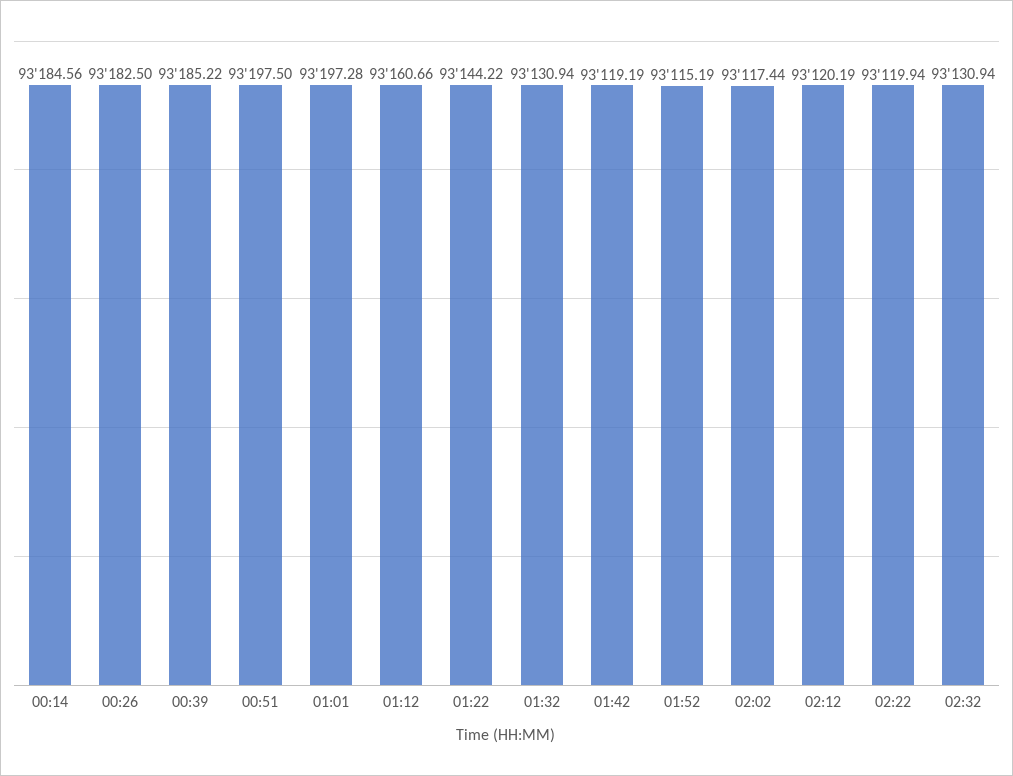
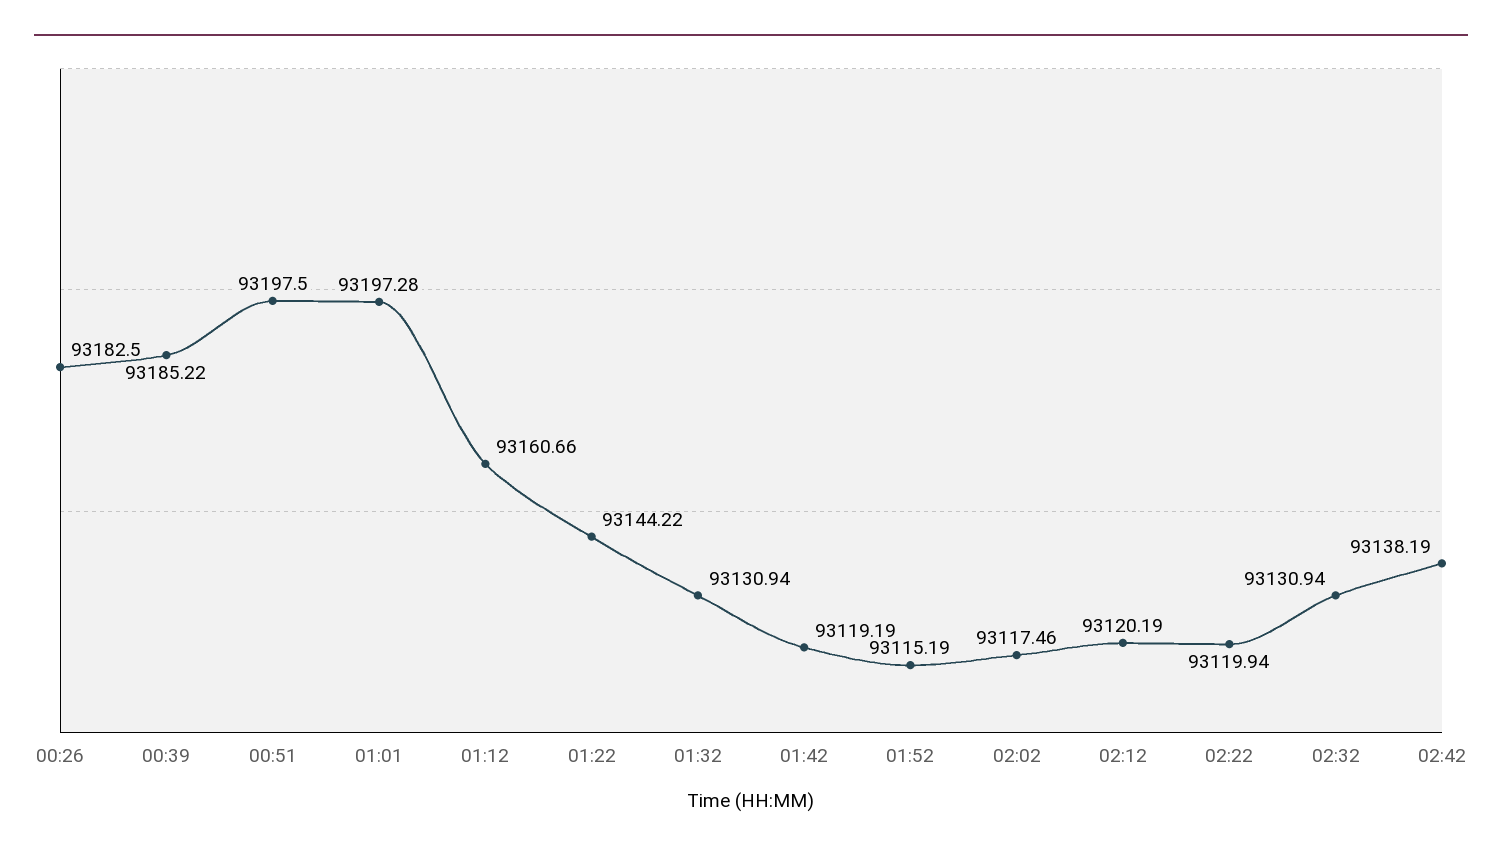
00:14: 93184.56 -> none
02:02: 93117.44 -> 93117.46
02:42: none -> 93138.19

